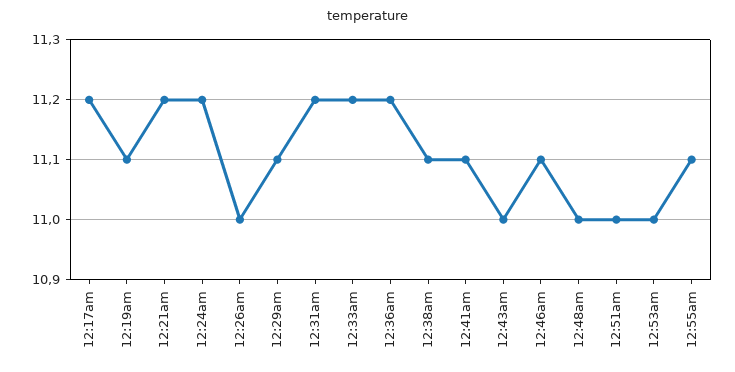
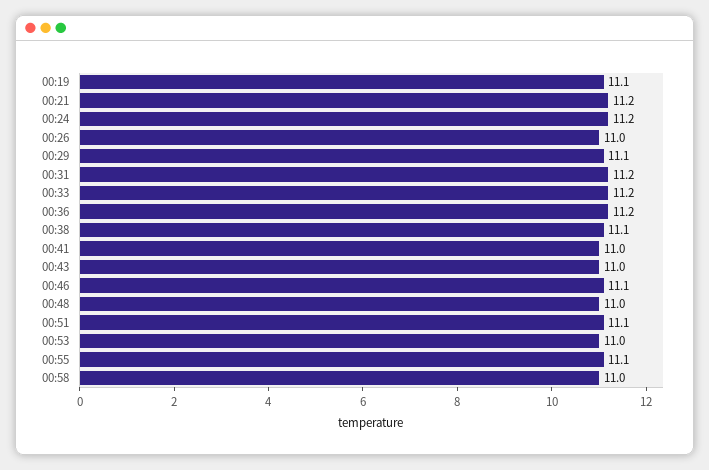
12:17am: 11.2 -> none
12:41am: 11.1 -> 11
12:51am: 11 -> 11.1
00:58: none -> 11

